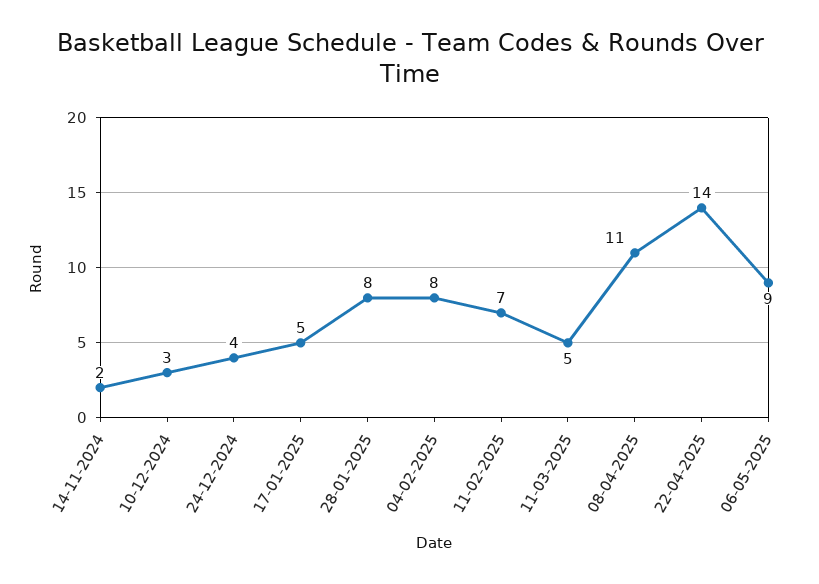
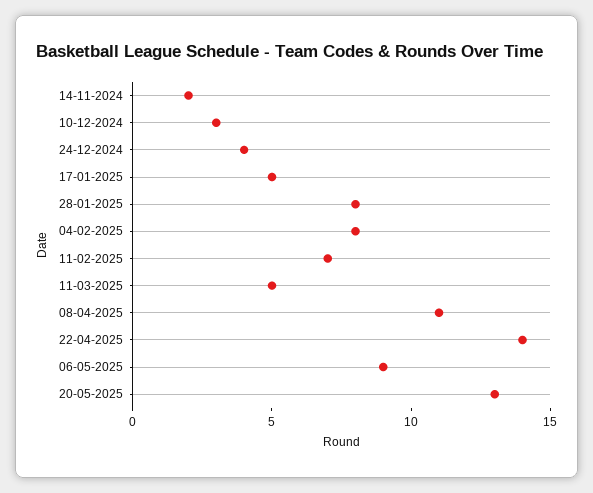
20-05-2025: none -> 13

